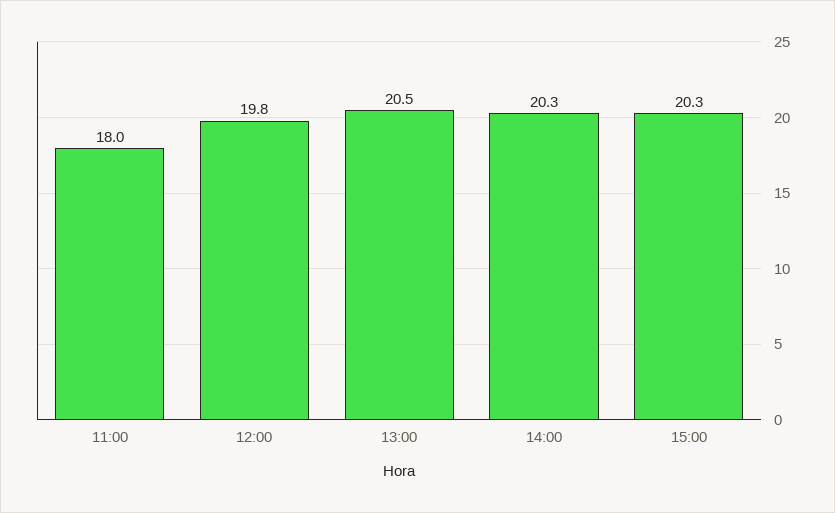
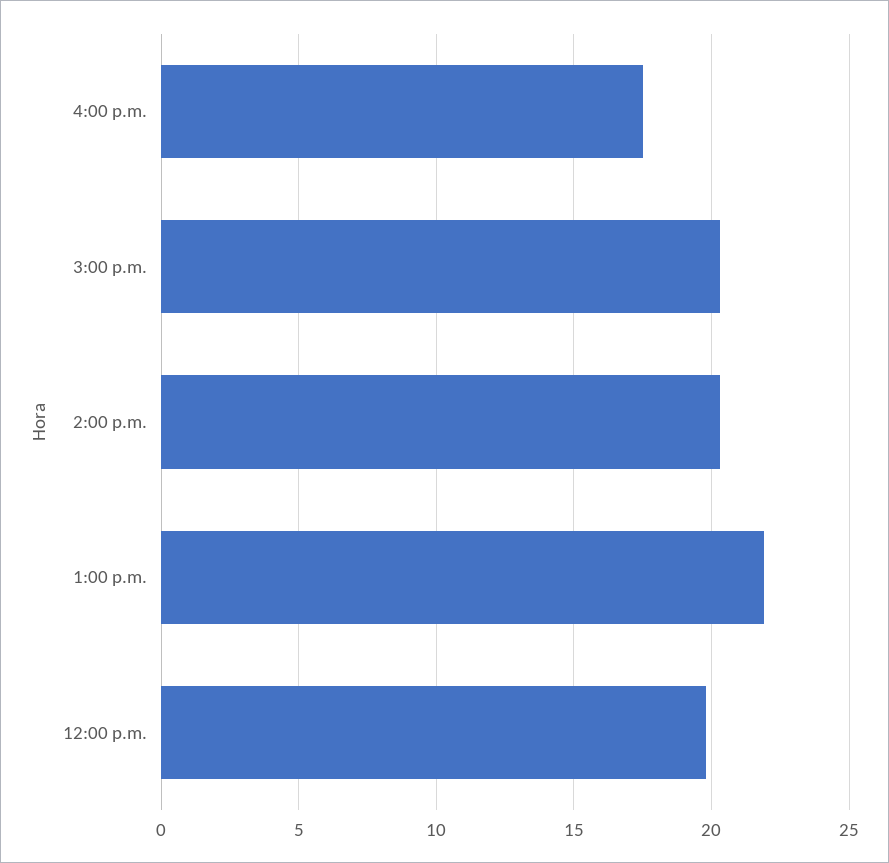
11:00: 18 -> none
13:00: 20.5 -> 22
4:00 p.m.: none -> 17.5

